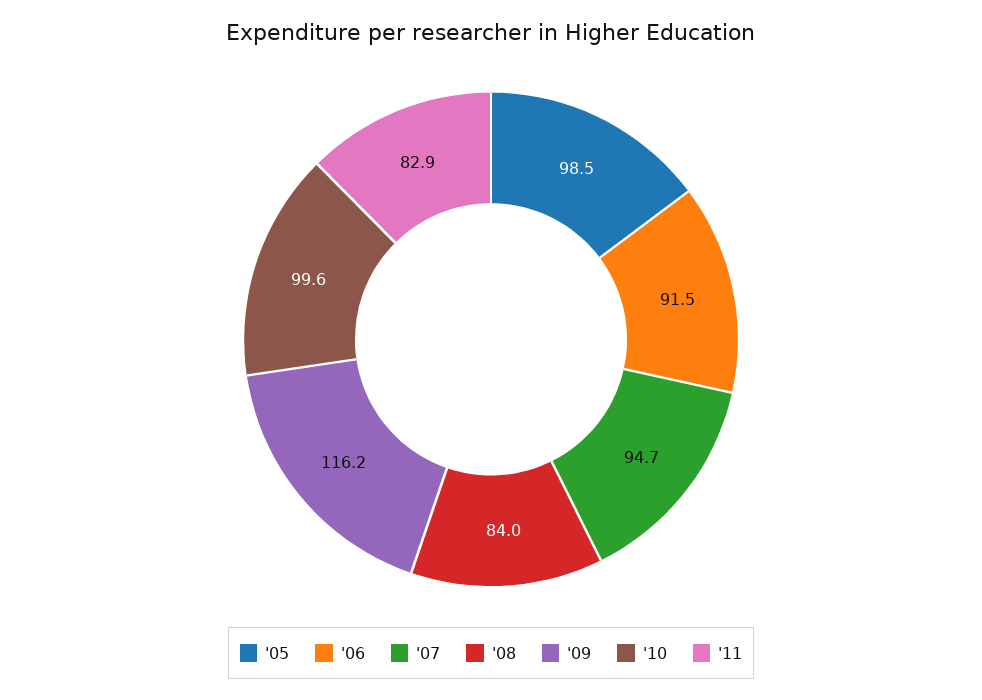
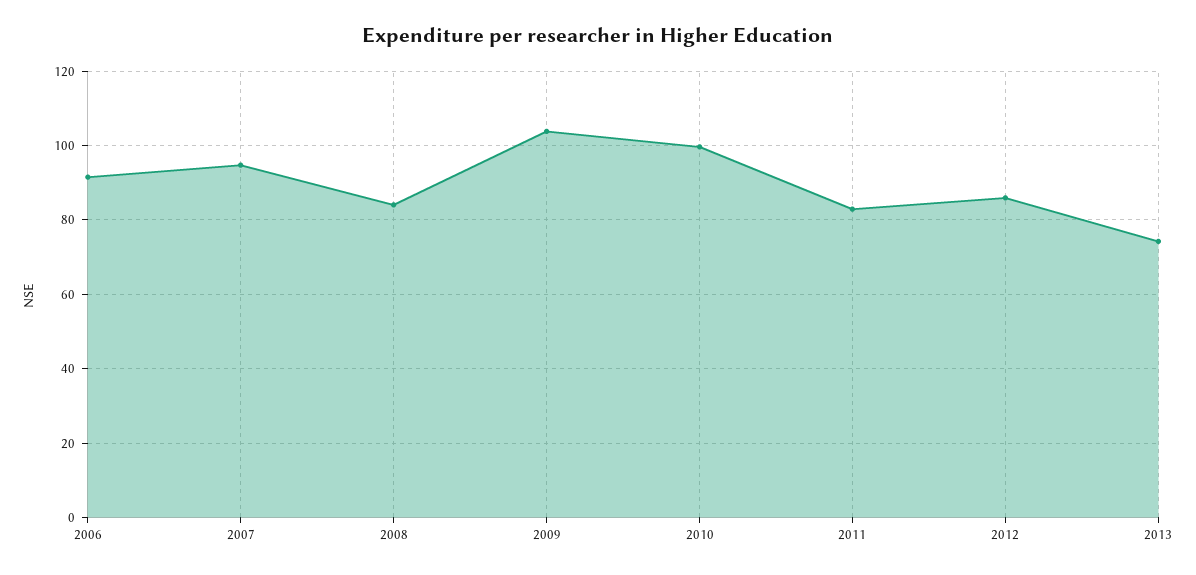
'05: 98.5 -> none
'09: 116.2 -> 104
2012: none -> 86
2013: none -> 74

